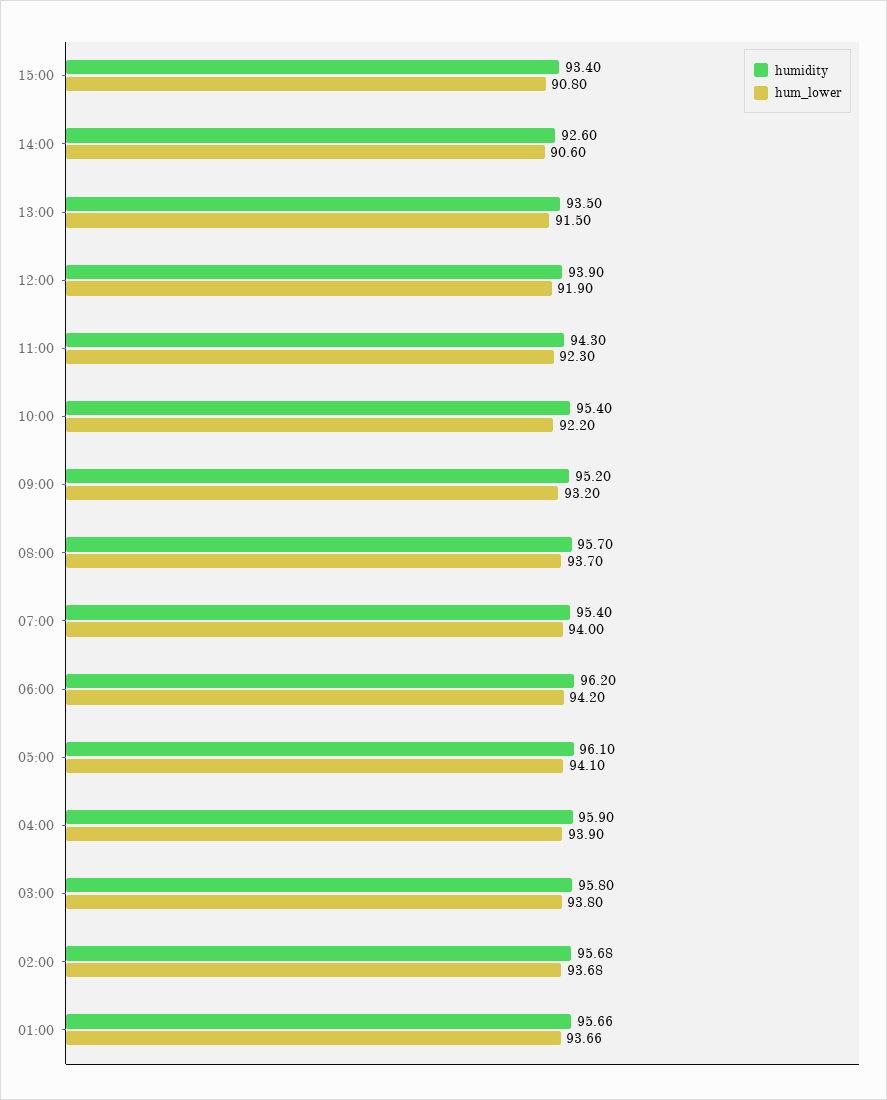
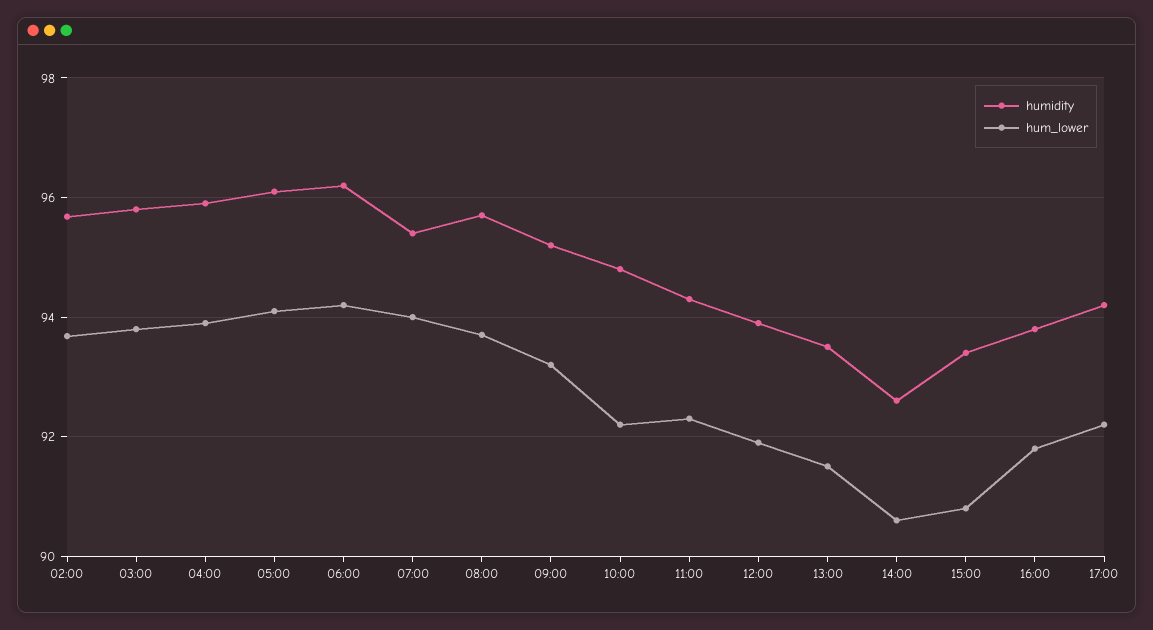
humidity, 10:00: 95.4 -> 94.8
humidity, 01:00: 95.66 -> none
hum_lower, 01:00: 93.66 -> none
humidity, 16:00: none -> 93.8
hum_lower, 16:00: none -> 91.8
humidity, 17:00: none -> 94.2
hum_lower, 17:00: none -> 92.2

